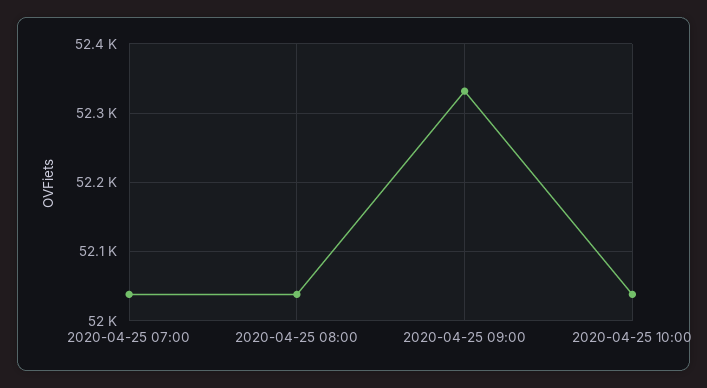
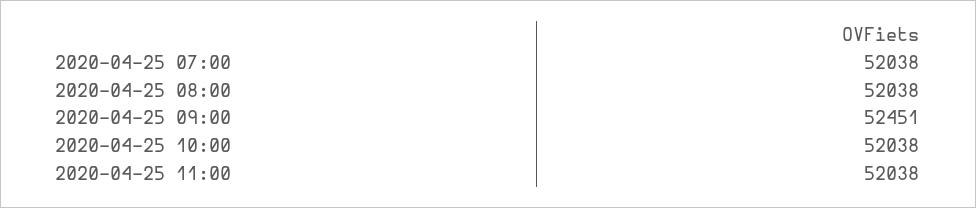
2020-04-25 09:00: 52330 -> 52451
2020-04-25 11:00: none -> 52038

